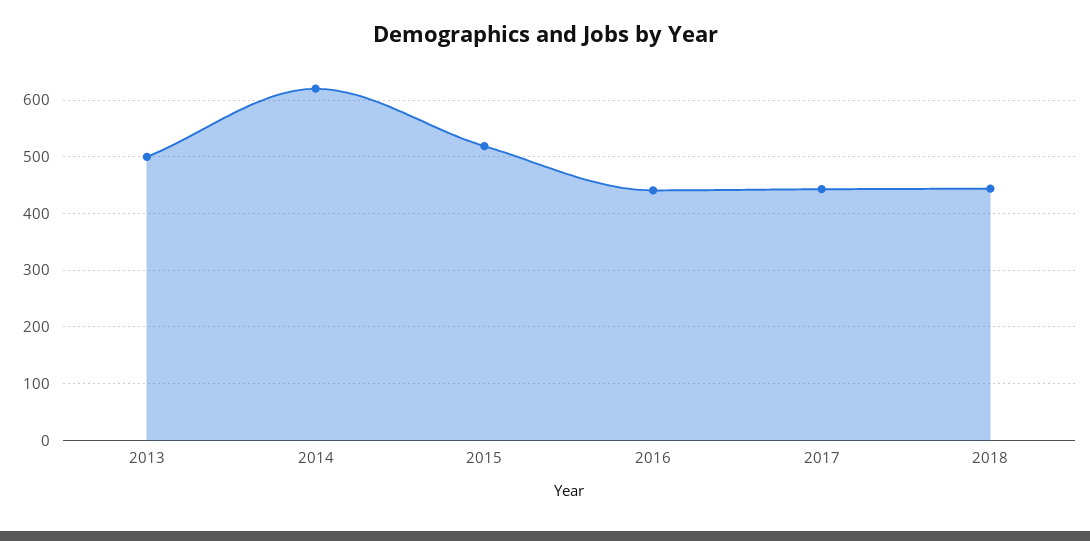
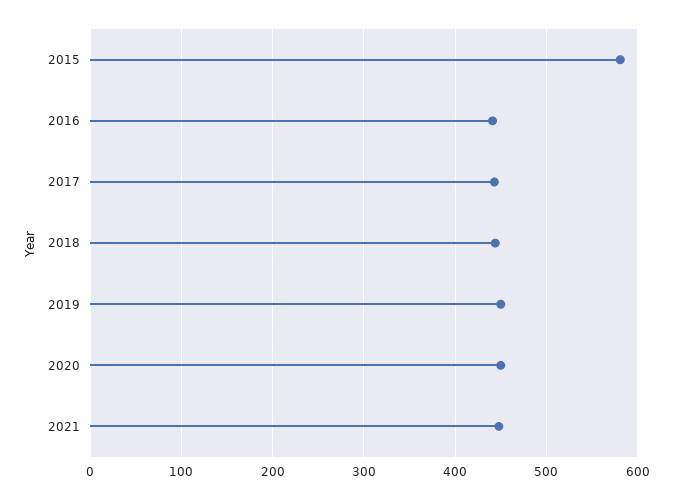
2013: 500 -> none
2014: 620 -> none
2015: 520 -> 580
2019: none -> 450
2020: none -> 450
2021: none -> 450

